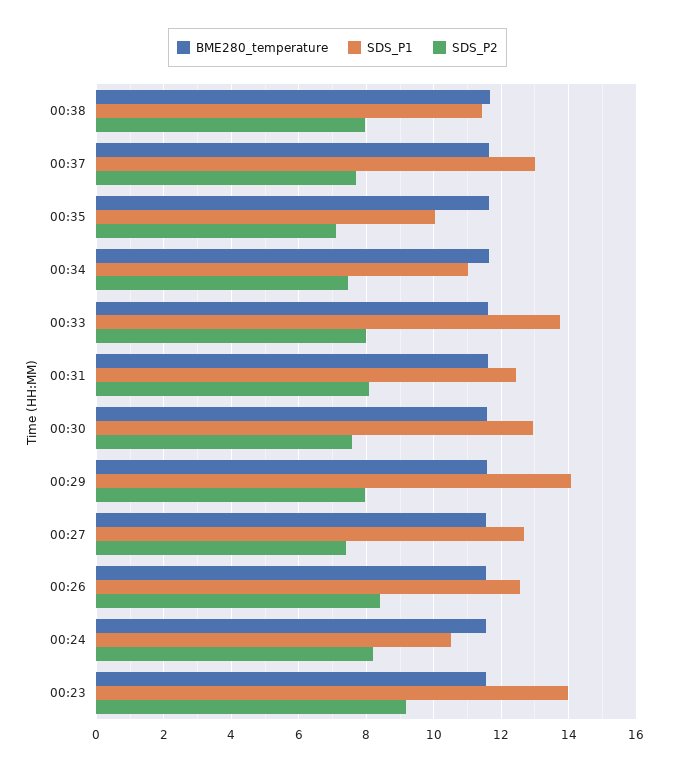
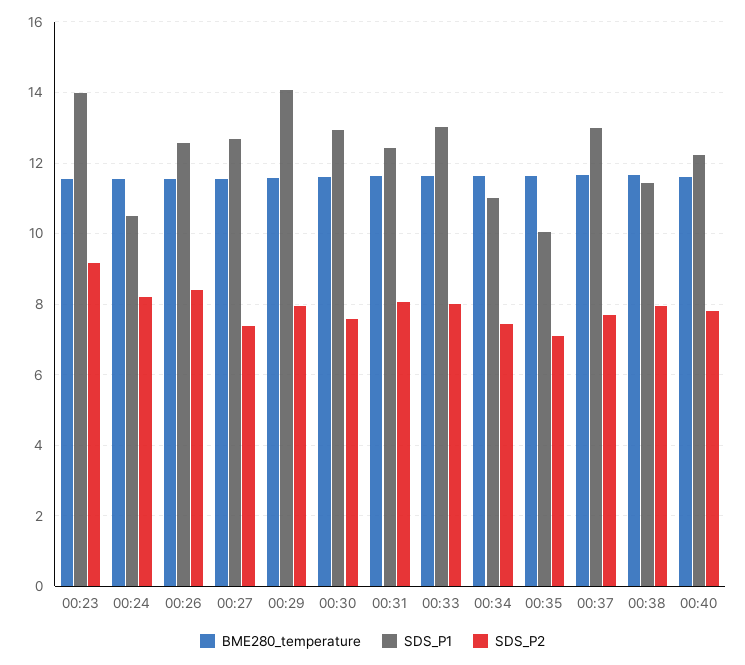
SDS_P1, 00:33: 13.8 -> 13
BME280_temperature, 00:40: none -> 11.6
SDS_P1, 00:40: none -> 12.2
SDS_P2, 00:40: none -> 7.8

